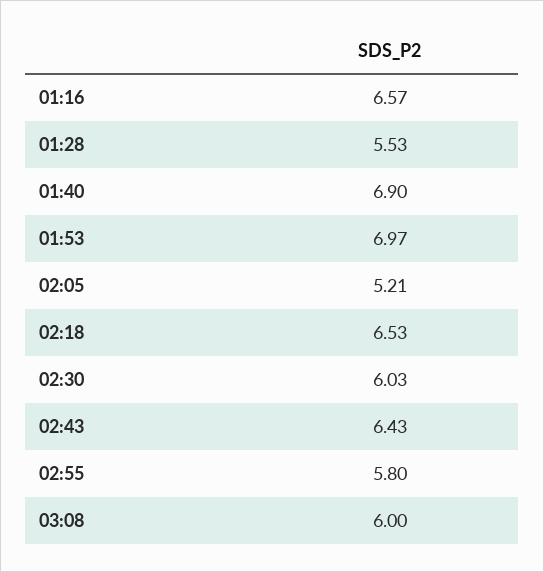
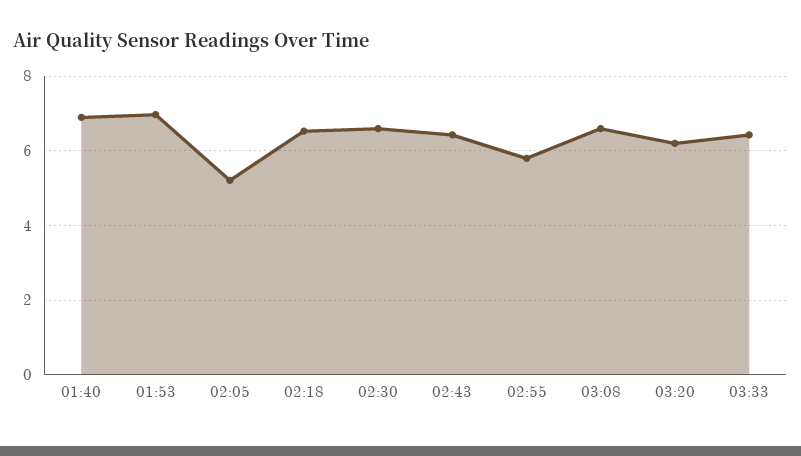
01:16: 6.57 -> none
01:28: 5.53 -> none
02:30: 6.03 -> 6.6
03:08: 6 -> 6.6
03:20: none -> 6.2
03:33: none -> 6.4

